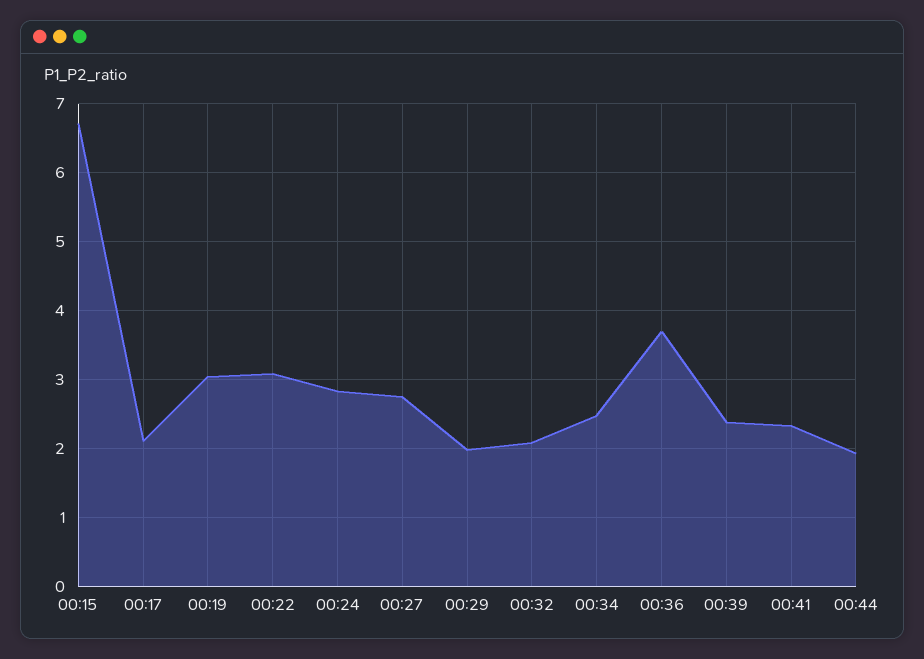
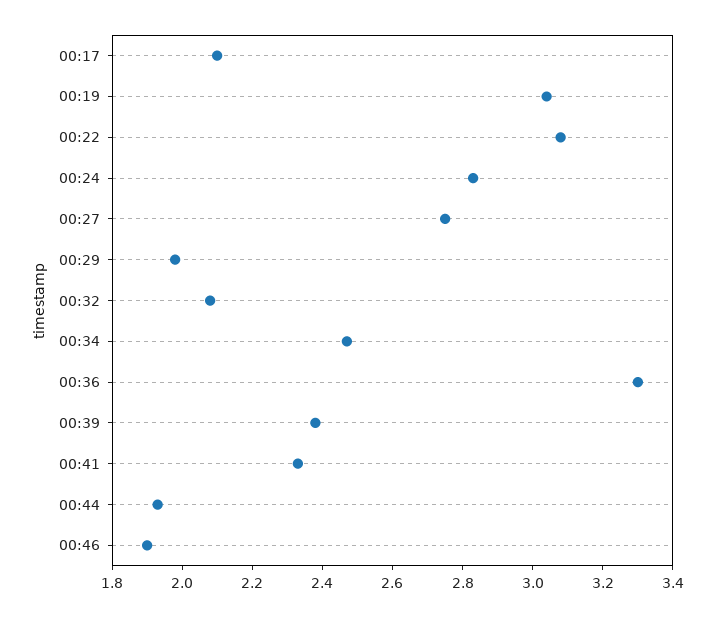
00:15: 6.7 -> none
00:36: 3.7 -> 3.3
00:46: none -> 1.9

